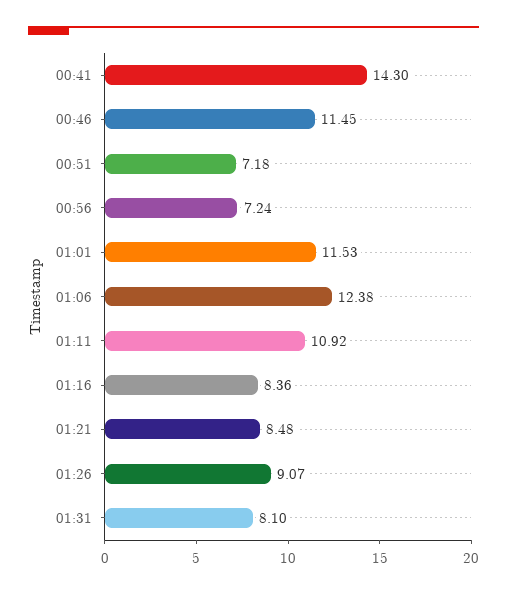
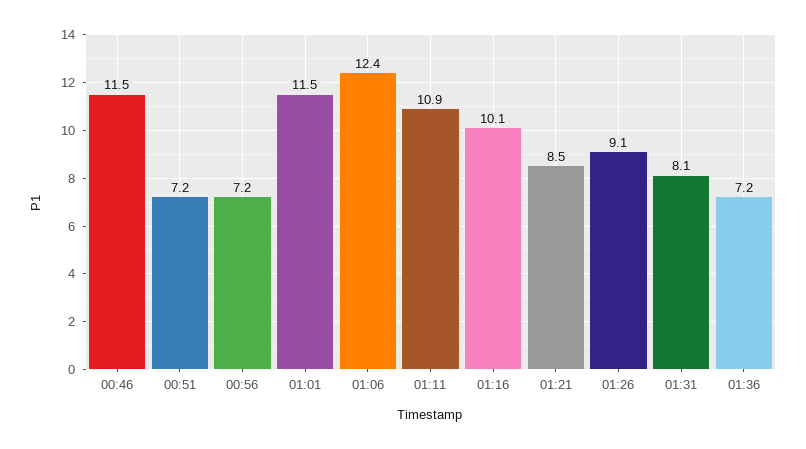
00:41: 14.3 -> none
01:16: 8.36 -> 10.1
01:36: none -> 7.2

